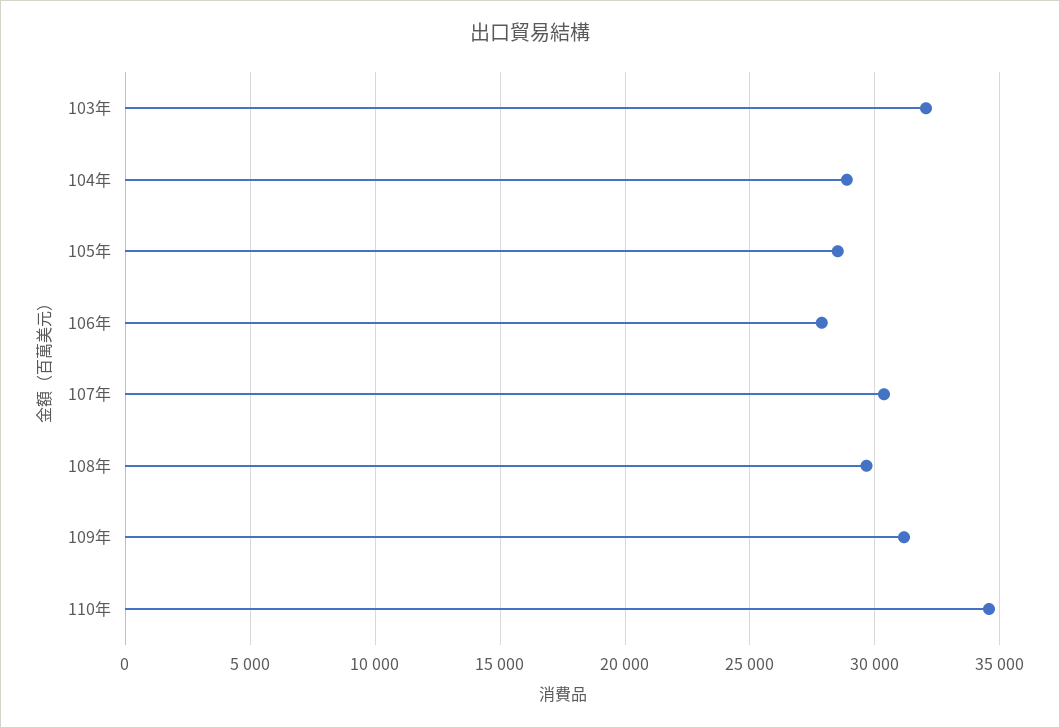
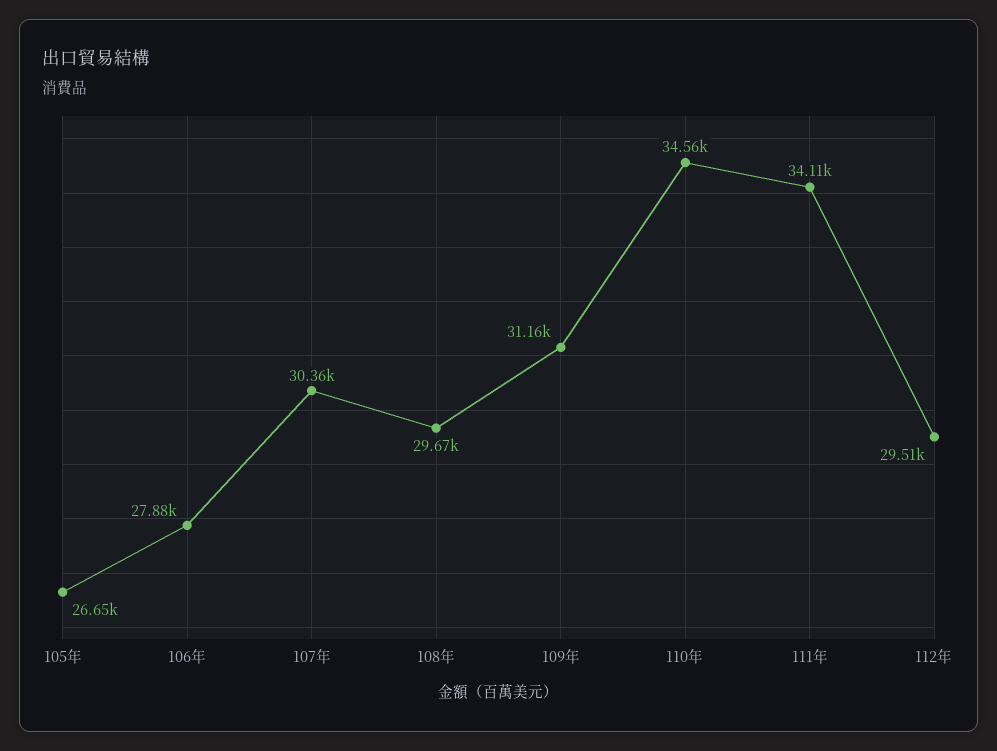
103年: 32000 -> none
104年: 29000 -> none
105年: 28500 -> 26650
111年: none -> 34110
112年: none -> 29510

